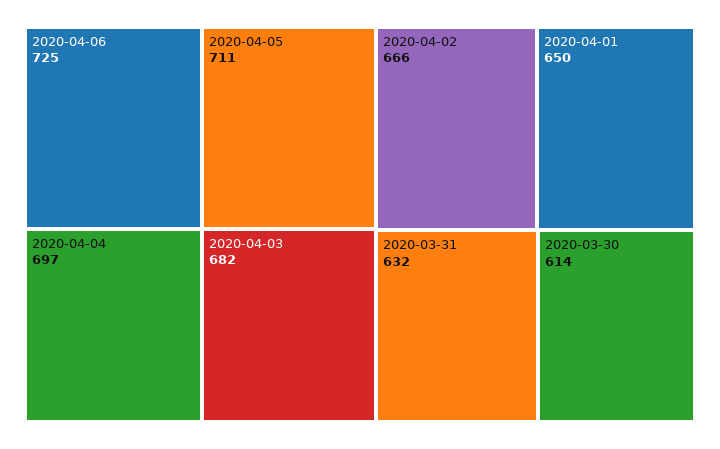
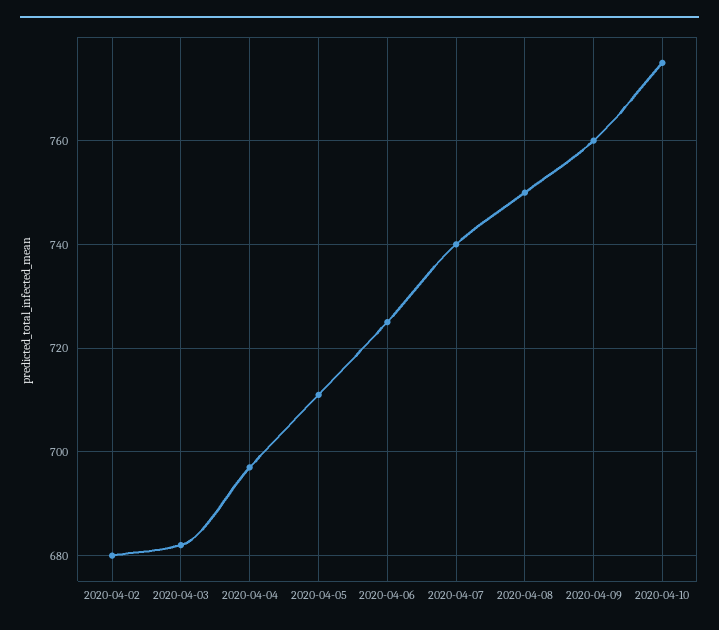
2020-04-02: 666 -> 680
2020-04-01: 650 -> none
2020-03-31: 632 -> none
2020-03-30: 614 -> none
2020-04-07: none -> 740
2020-04-08: none -> 750
2020-04-09: none -> 760
2020-04-10: none -> 775

